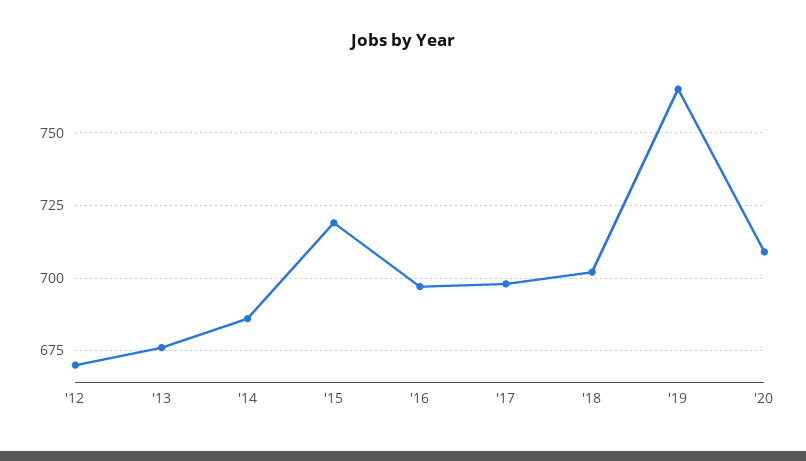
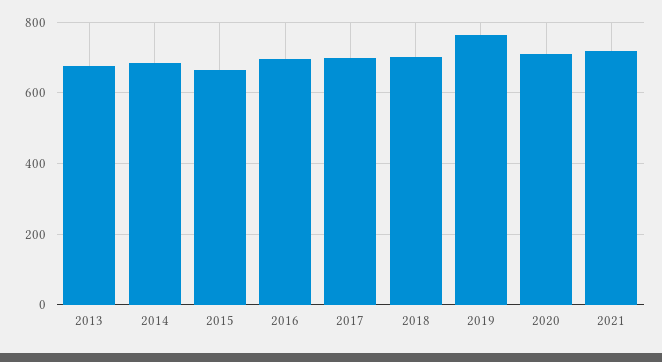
'12: 670 -> none
'15: 720 -> 660
2021: none -> 720

